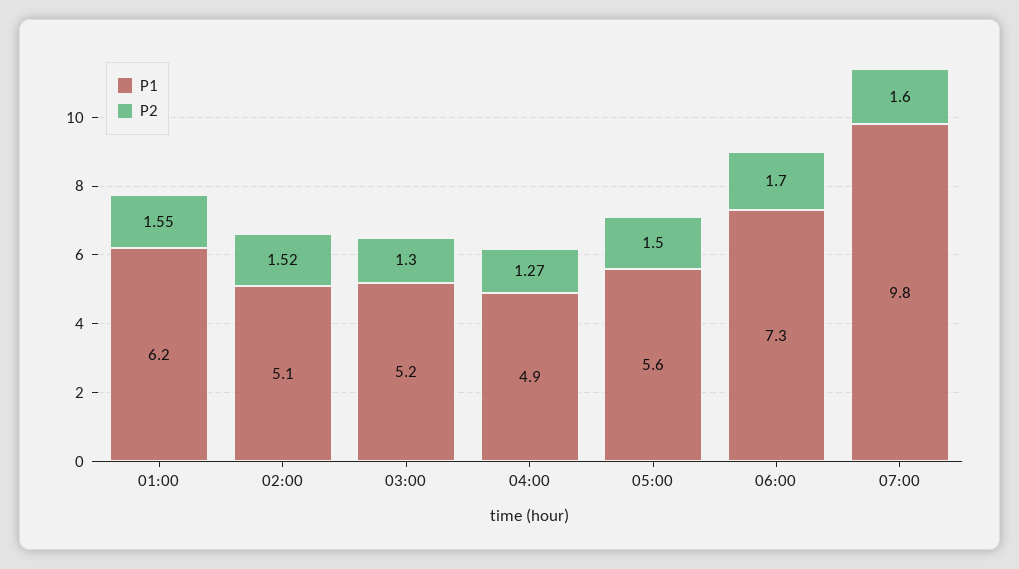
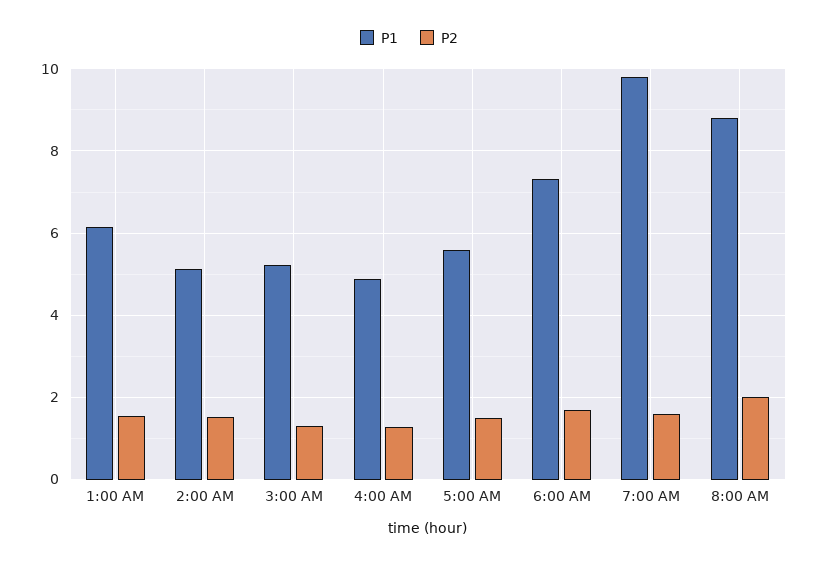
P1, 8:00 AM: none -> 8.8
P2, 8:00 AM: none -> 2

